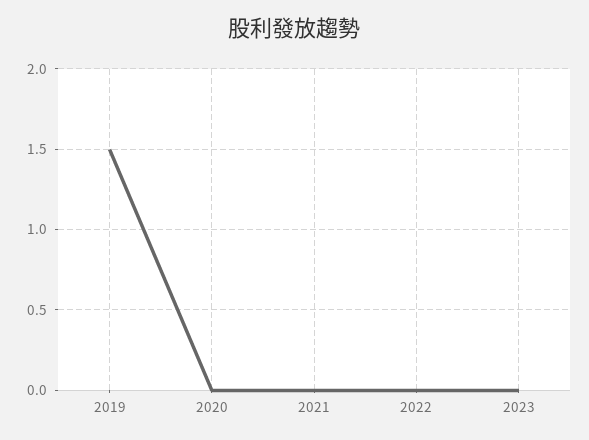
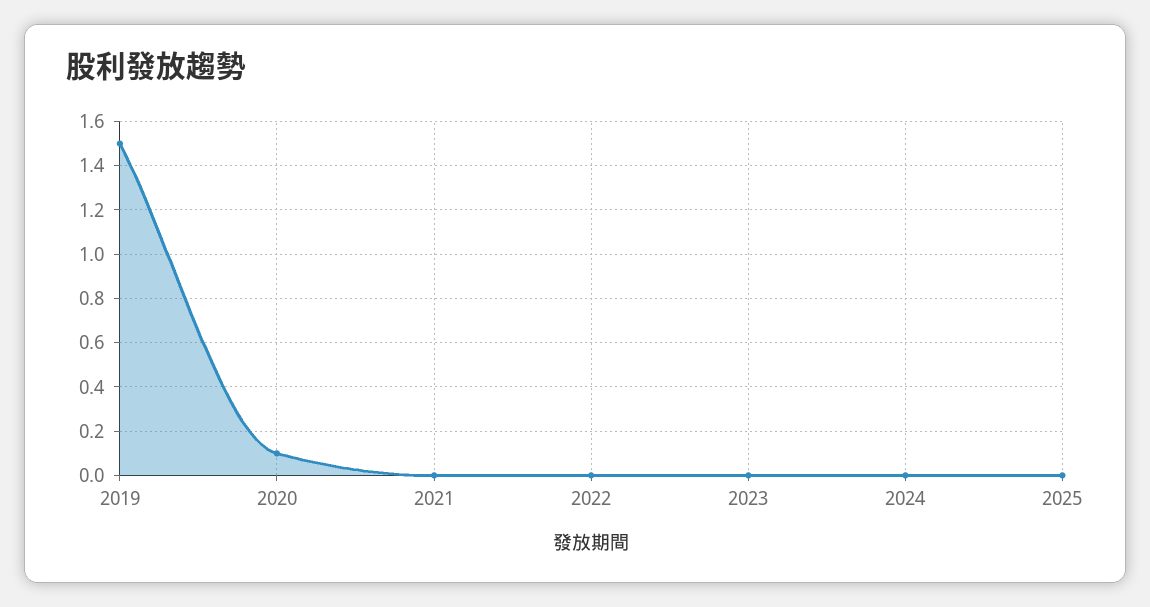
2020: 0 -> 0.1
2024: none -> 0
2025: none -> 0

